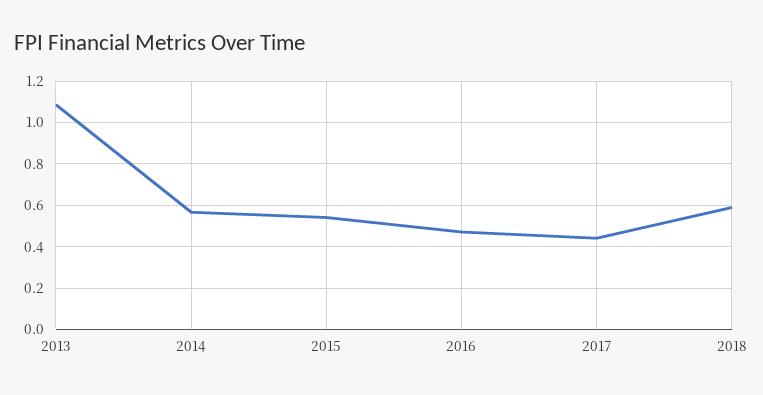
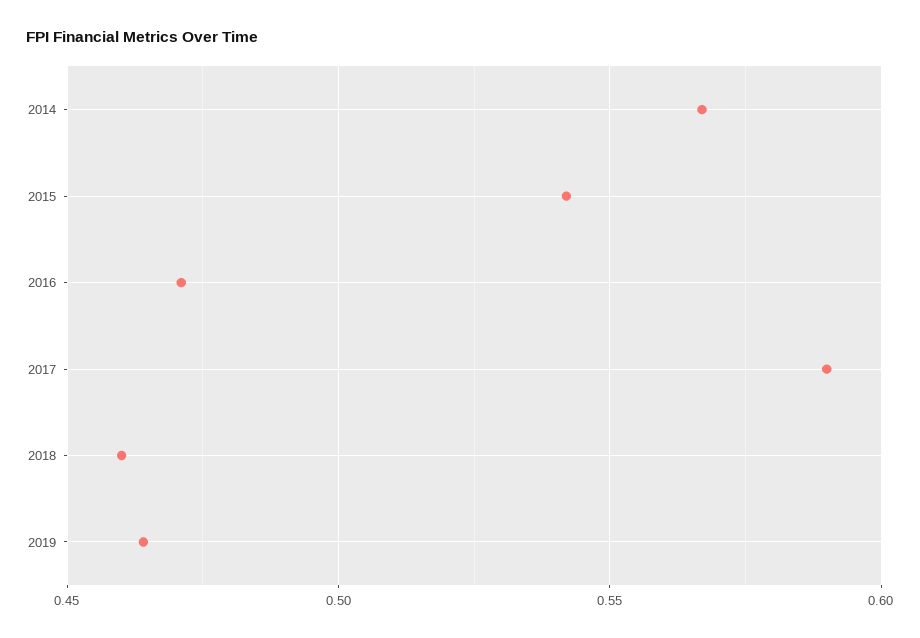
2013: 1.1 -> none
2017: 0.45 -> 0.59
2018: 0.6 -> 0.46
2019: none -> 0.465

